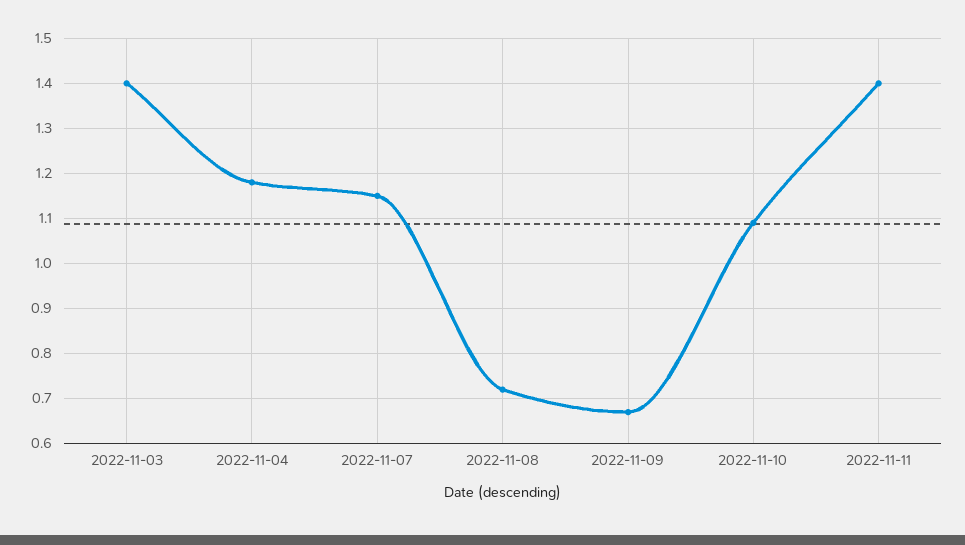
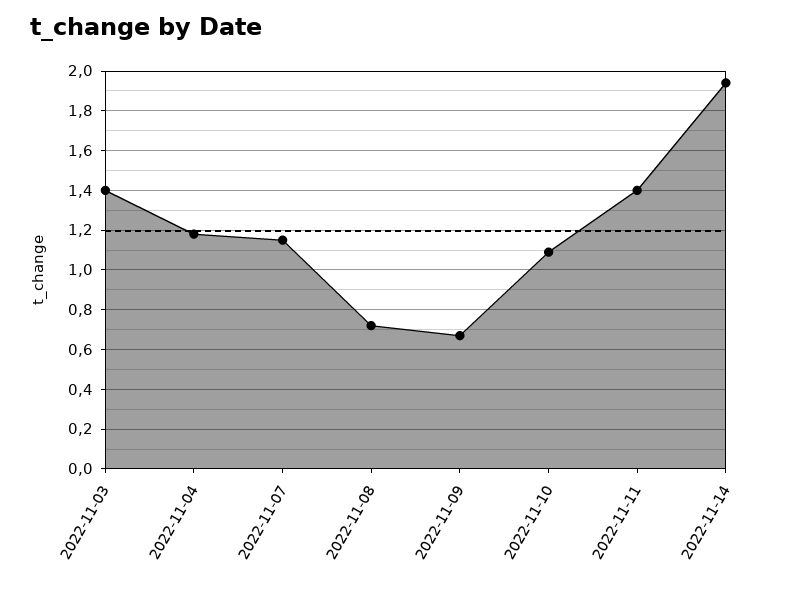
2022-11-14: none -> 1.95

